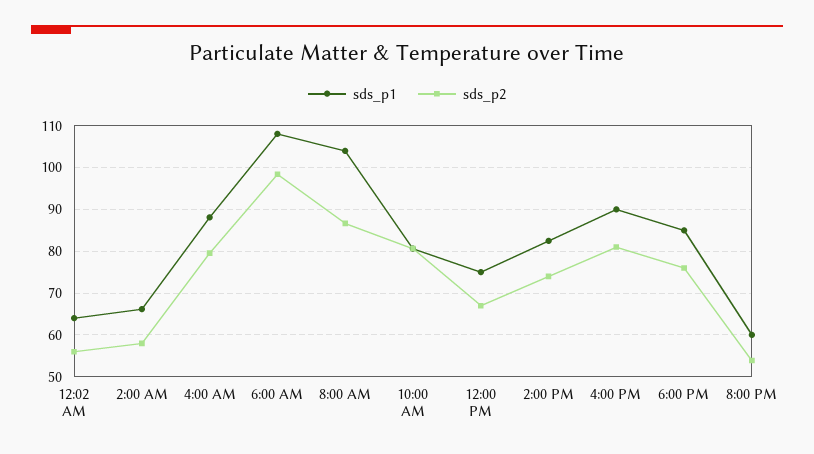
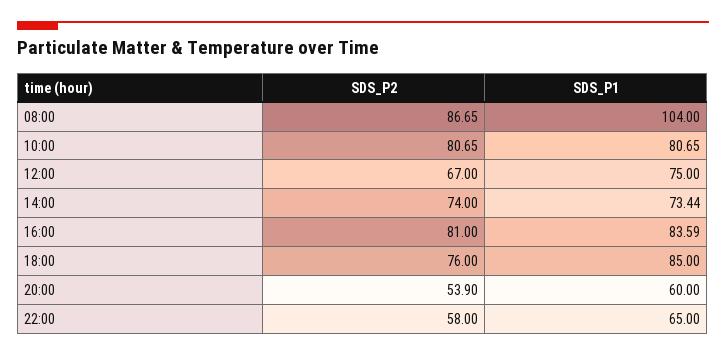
sds_p1, 12:02 AM: 64 -> none
sds_p2, 12:02 AM: 56 -> none
sds_p1, 2:00 AM: 66 -> none
sds_p2, 2:00 AM: 58 -> none
sds_p1, 4:00 AM: 88 -> none
sds_p2, 4:00 AM: 80 -> none
sds_p1, 6:00 AM: 108 -> none
sds_p2, 6:00 AM: 98 -> none
sds_p1, 2:00 PM: 82 -> 73.44
sds_p1, 4:00 PM: 90 -> 83.59
sds_p2, 22:00: none -> 58
sds_p1, 22:00: none -> 65

